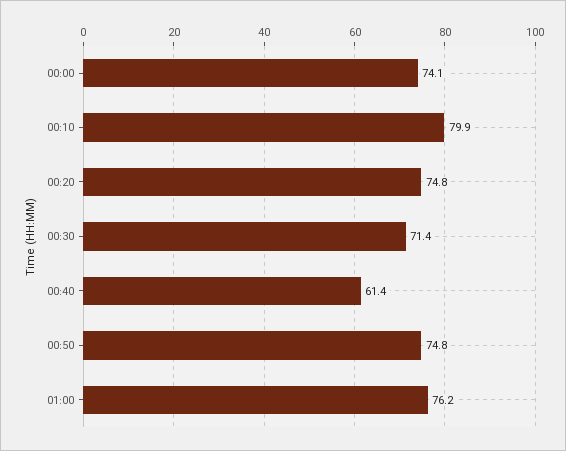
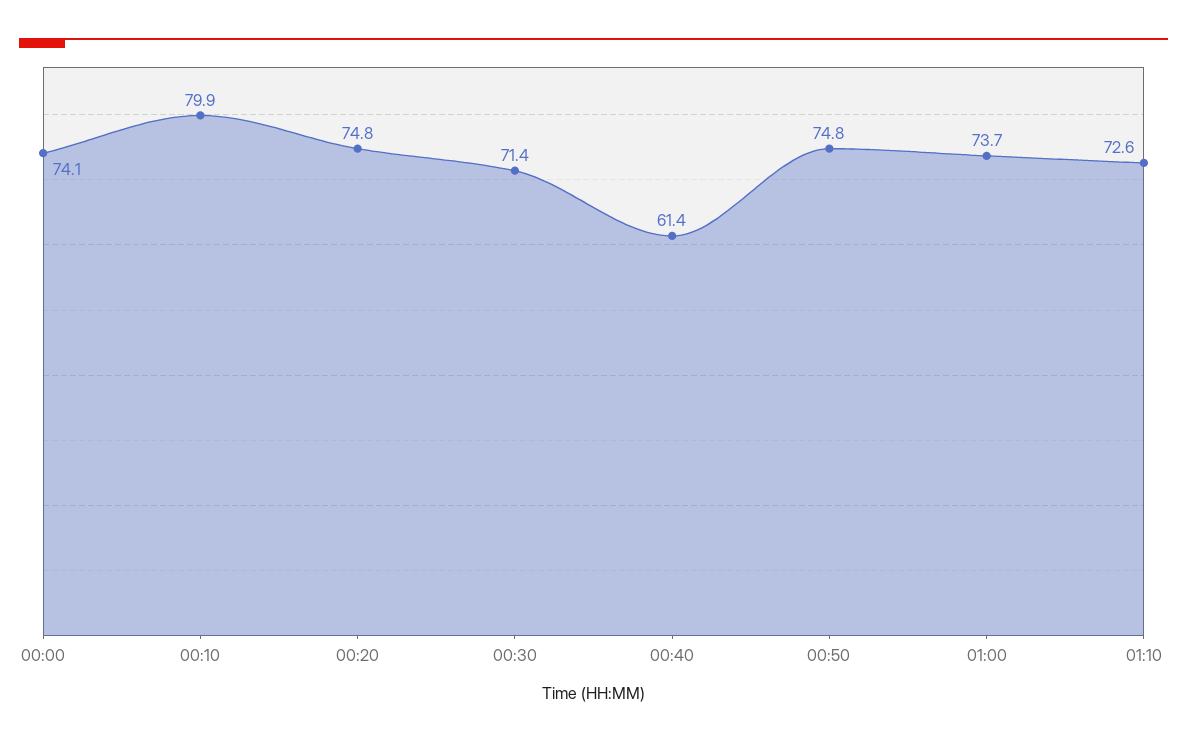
01:00: 76.2 -> 73.7
01:10: none -> 72.6

